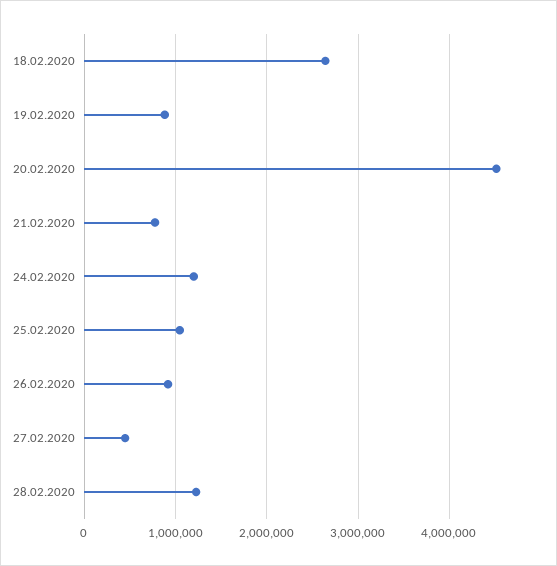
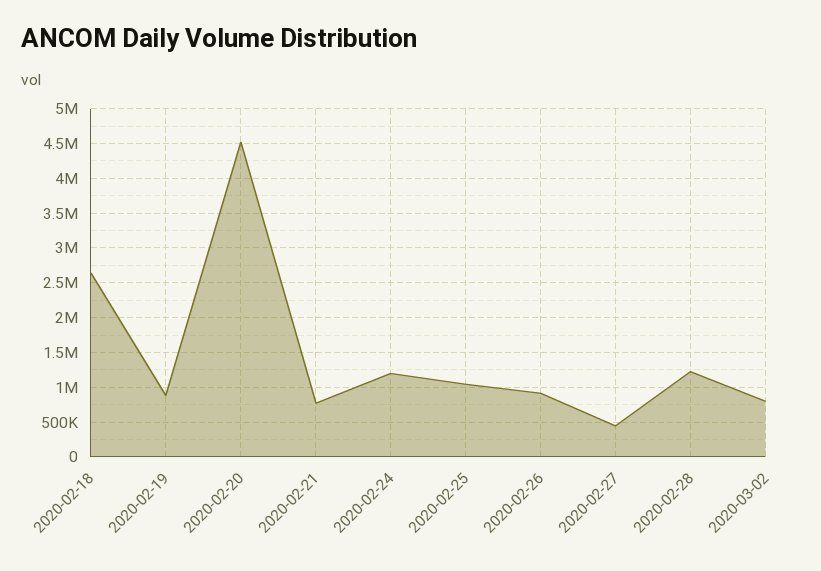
2020-03-02: none -> 800000

